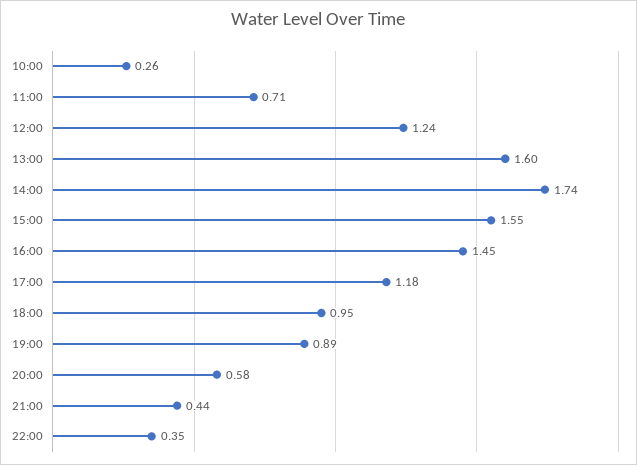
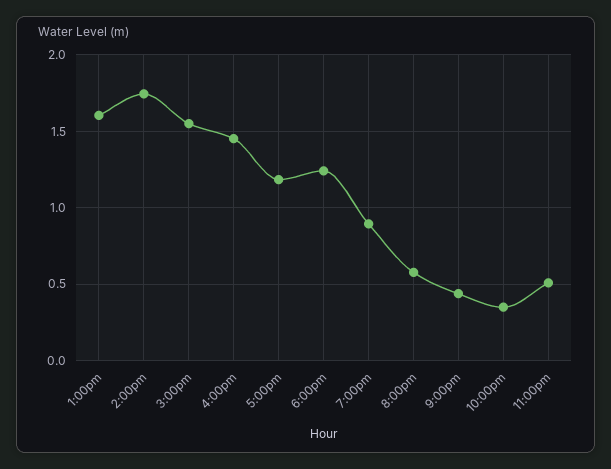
10:00: 0.26 -> none
11:00: 0.71 -> none
12:00: 1.24 -> none
18:00: 0.95 -> 1.25
11:00pm: none -> 0.5

